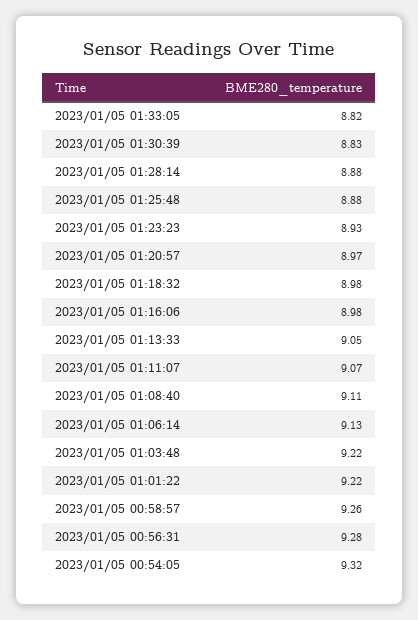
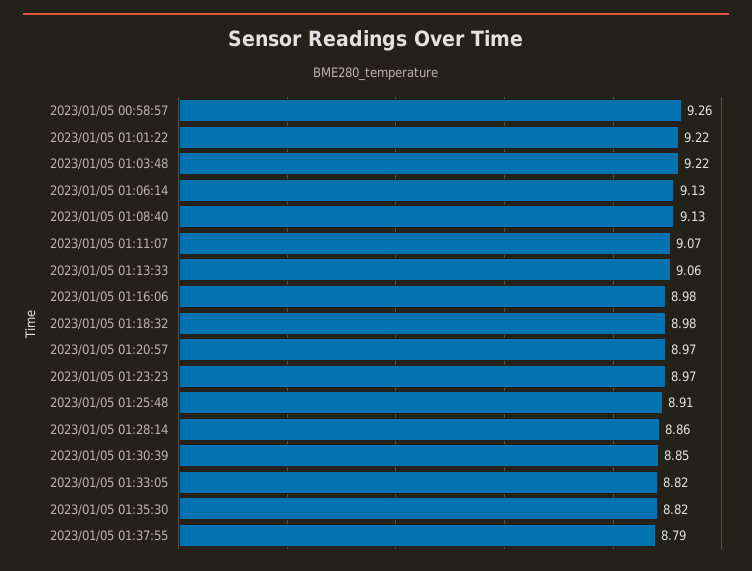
2023/01/05 01:30:39: 8.83 -> 8.85
2023/01/05 01:28:14: 8.88 -> 8.86
2023/01/05 01:25:48: 8.88 -> 8.91
2023/01/05 01:23:23: 8.93 -> 8.97
2023/01/05 01:13:33: 9.05 -> 9.06
2023/01/05 01:08:40: 9.11 -> 9.13
2023/01/05 00:56:31: 9.28 -> none
2023/01/05 00:54:05: 9.32 -> none
2023/01/05 01:35:30: none -> 8.82
2023/01/05 01:37:55: none -> 8.79

